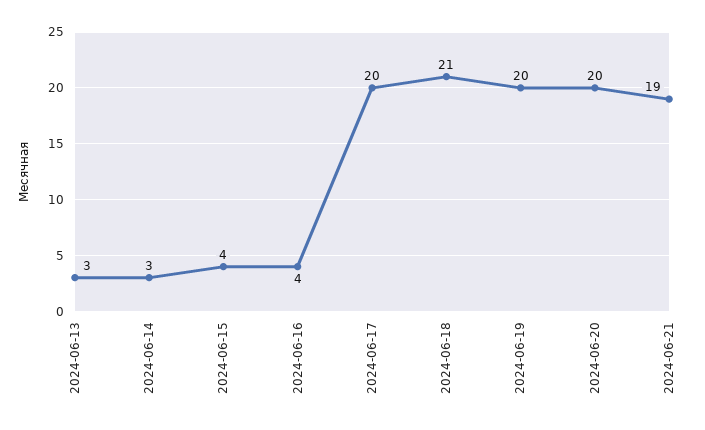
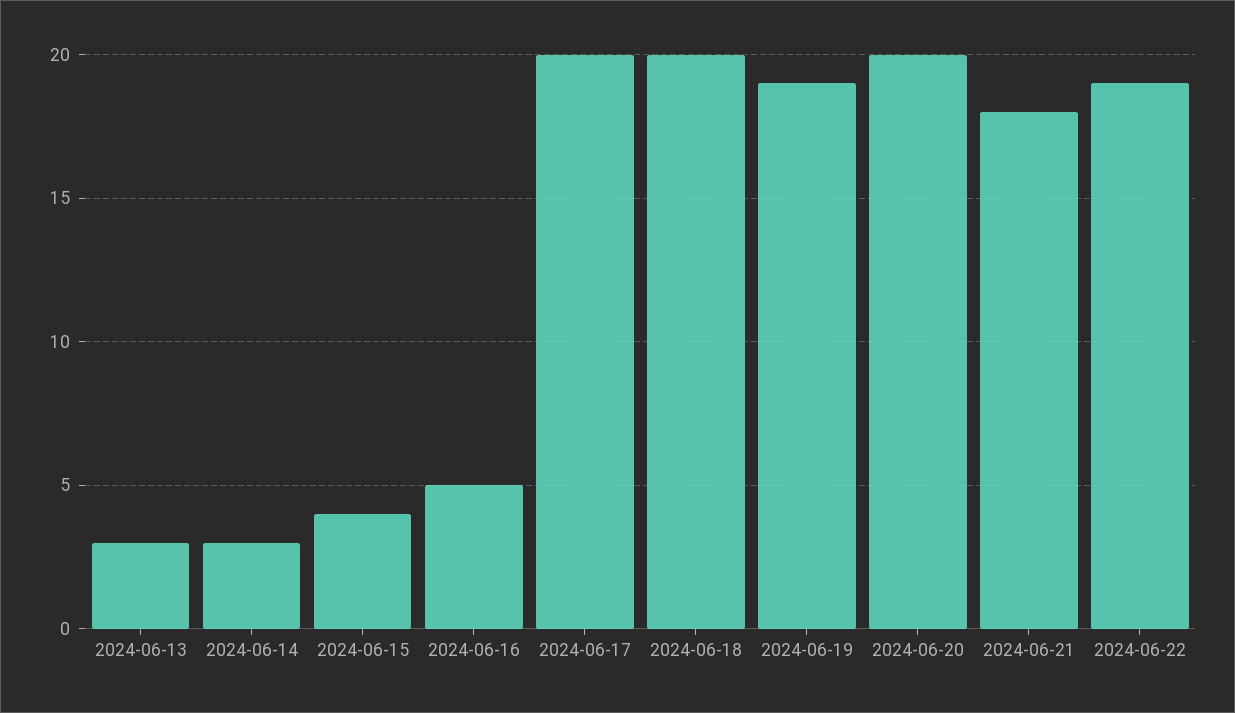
2024-06-16: 4 -> 5
2024-06-18: 21 -> 20
2024-06-19: 20 -> 19
2024-06-21: 19 -> 18
2024-06-22: none -> 19

